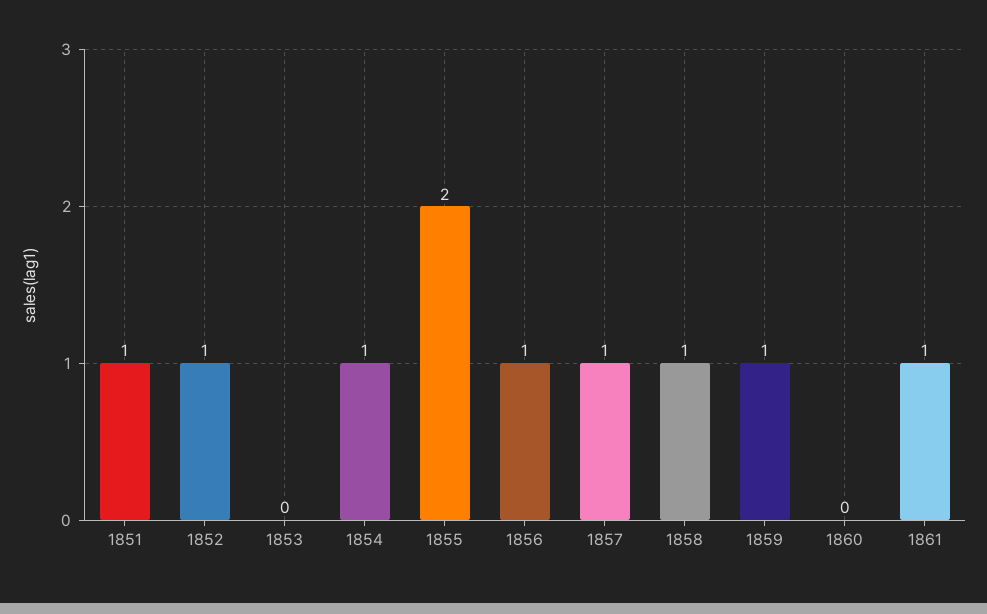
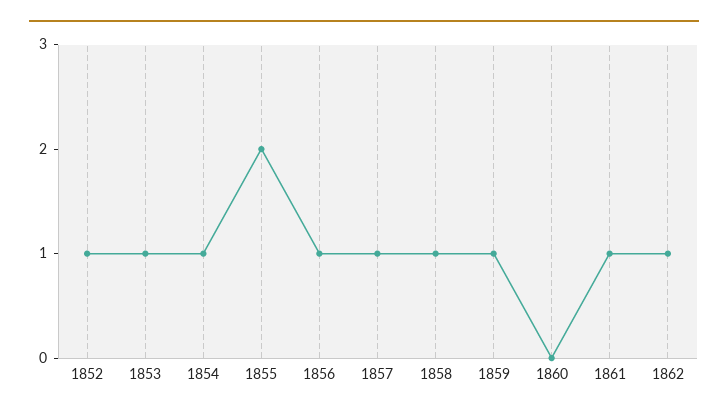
1851: 1 -> none
1853: 0 -> 1
1862: none -> 1

